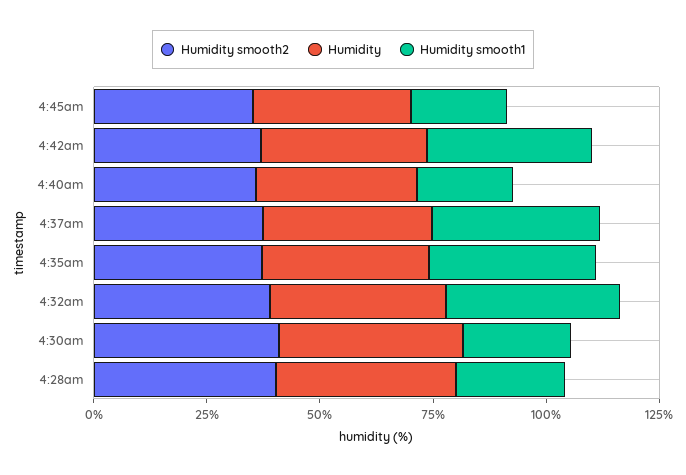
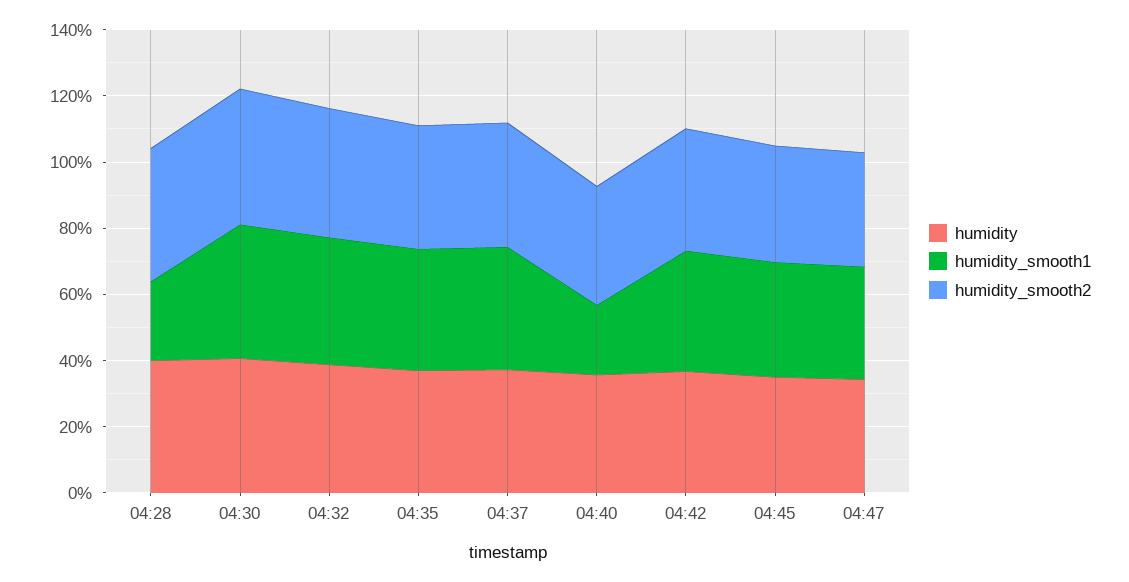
Humidity smooth1, 4:45am: 20 -> 35
Humidity smooth1, 4:30am: 25 -> 40
Humidity, 04:47: none -> 35
Humidity smooth1, 04:47: none -> 35
Humidity smooth2, 04:47: none -> 35

